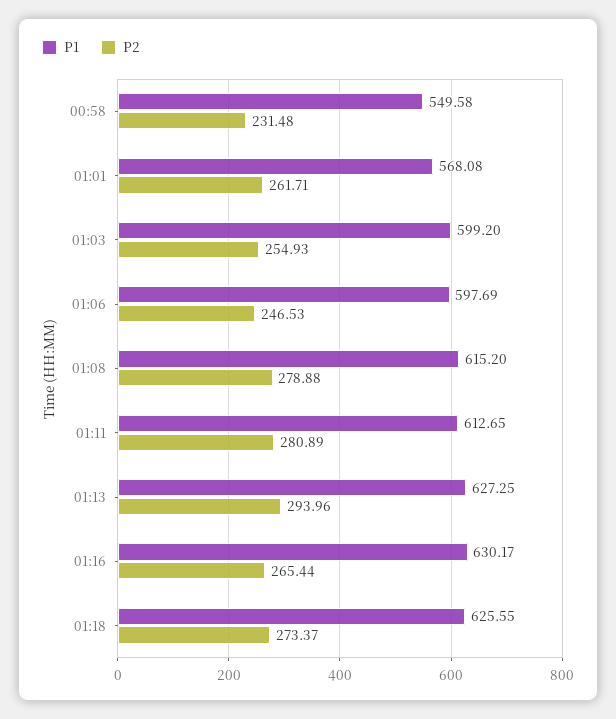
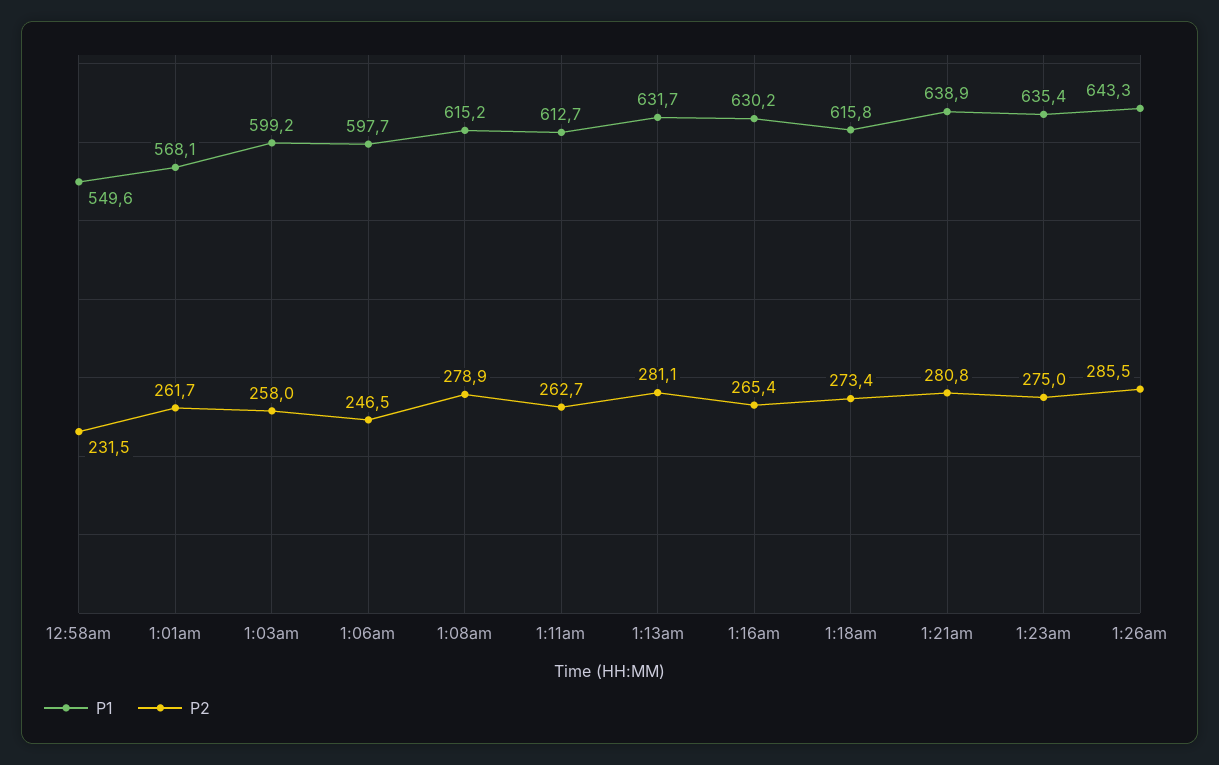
P2, 01:03: 254.93 -> 258
P2, 01:11: 280.89 -> 262.7
P1, 01:13: 627.25 -> 631.7
P2, 01:13: 293.96 -> 281.1
P1, 01:18: 625.55 -> 615.8
P1, 1:21am: none -> 638.9
P2, 1:21am: none -> 280.8
P1, 1:23am: none -> 635.4
P2, 1:23am: none -> 275
P1, 1:26am: none -> 643.3
P2, 1:26am: none -> 285.5

